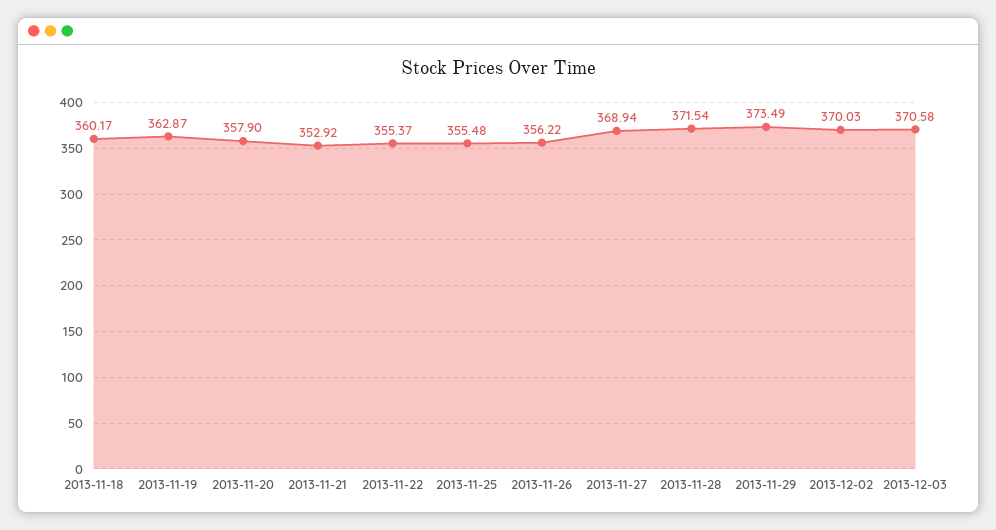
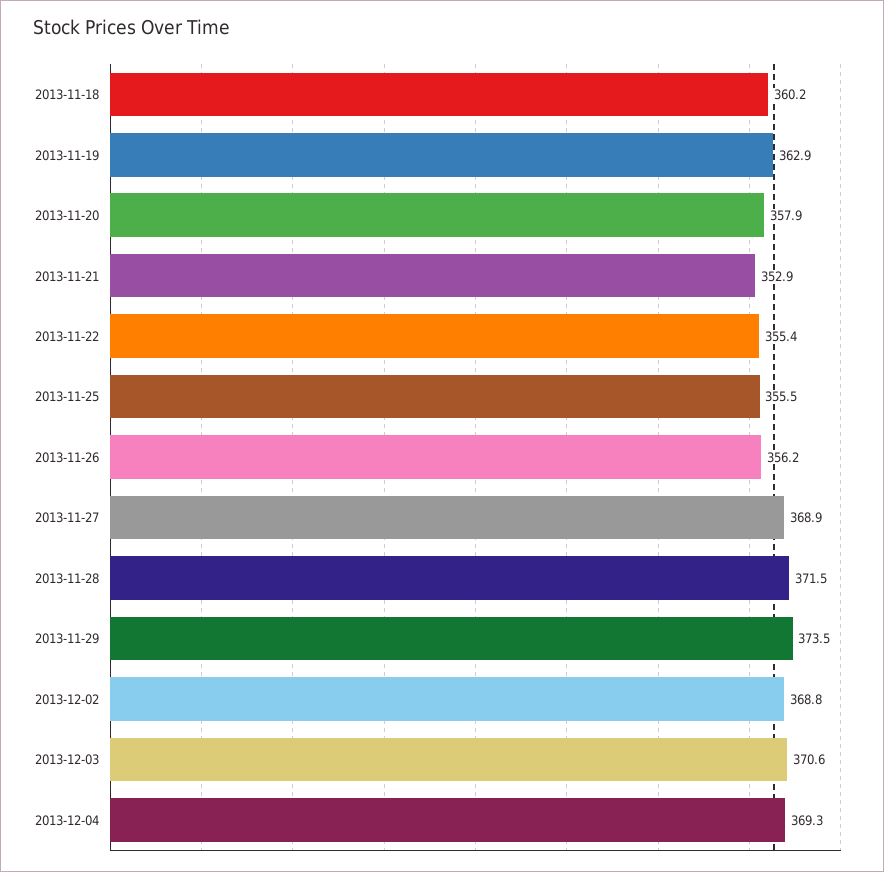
2013-12-02: 370.03 -> 368.8
2013-12-04: none -> 369.3

